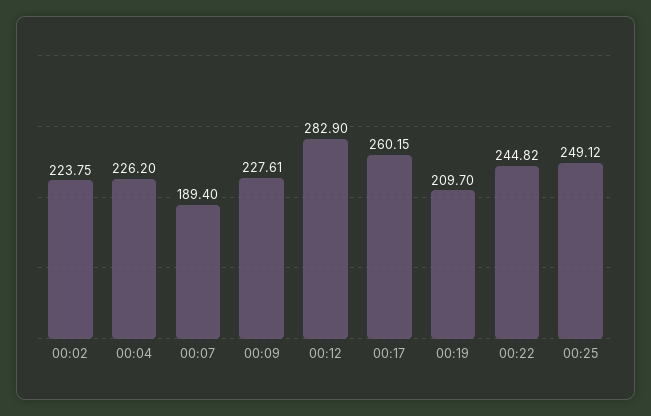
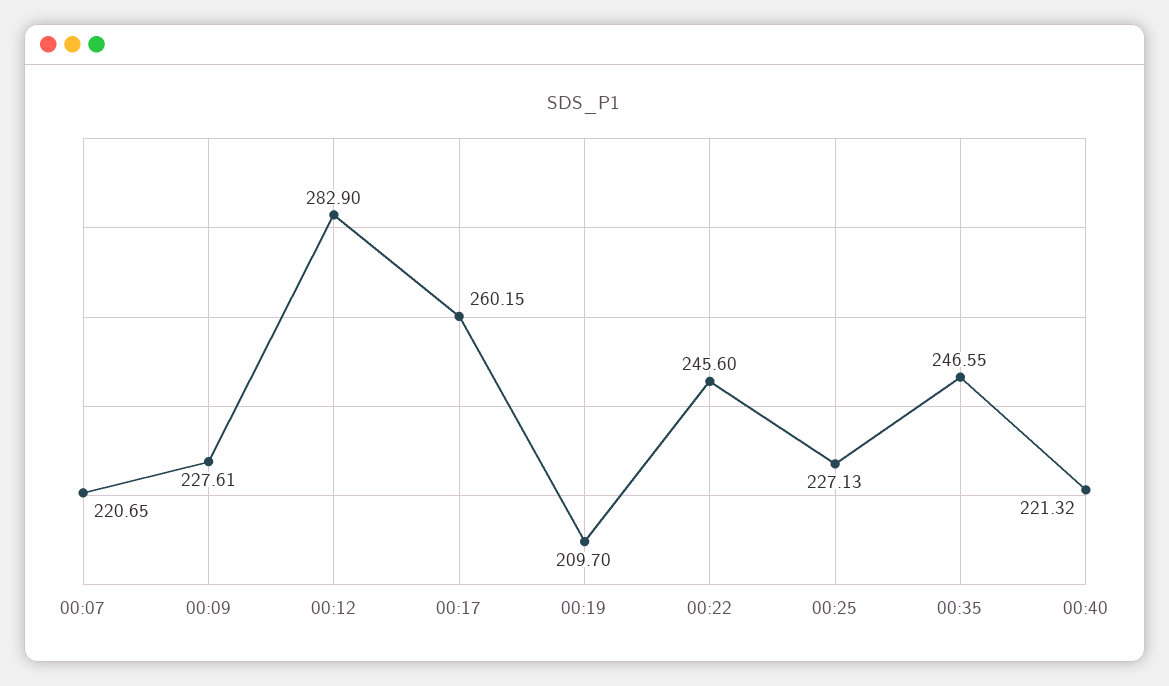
00:02: 223.75 -> none
00:04: 226.2 -> none
00:07: 189.4 -> 220.65
00:22: 244.82 -> 245.6
00:25: 249.12 -> 227.13
00:35: none -> 246.55
00:40: none -> 221.32

